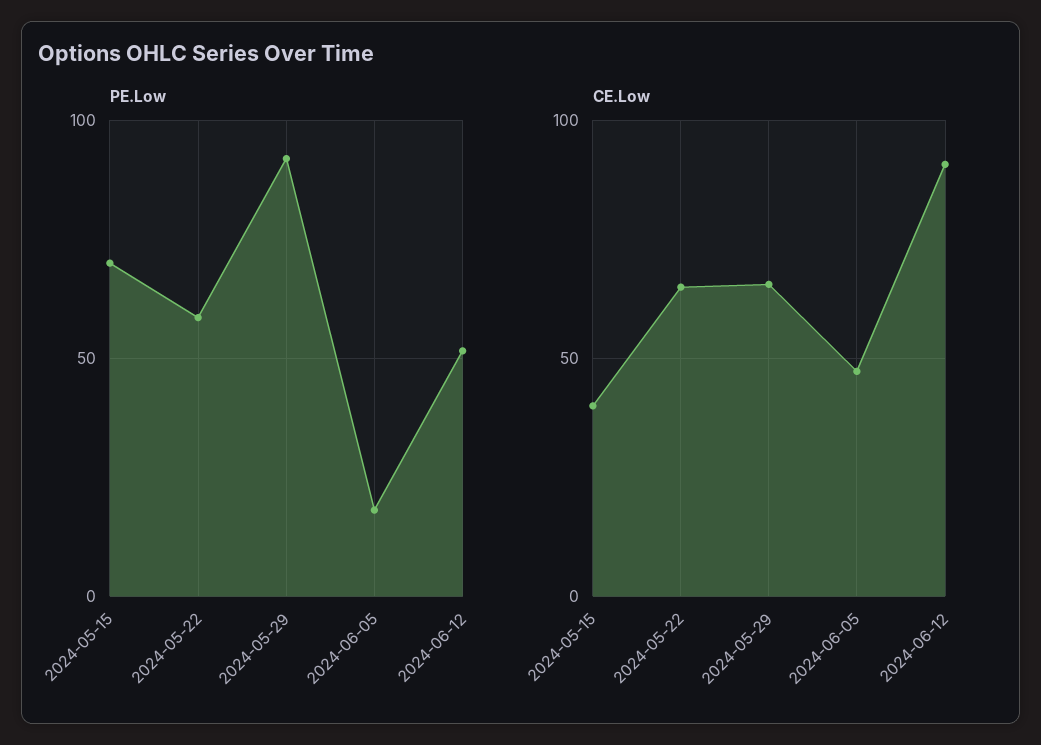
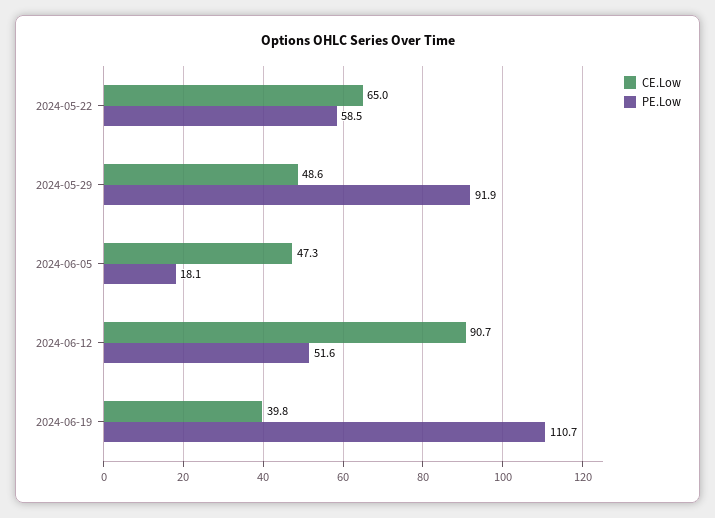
PE.Low, 2024-05-15: 70 -> none
CE.Low, 2024-05-15: 40 -> none
CE.Low, 2024-05-29: 65 -> 48.6
CE.Low, 2024-06-19: none -> 39.8
PE.Low, 2024-06-19: none -> 110.7

